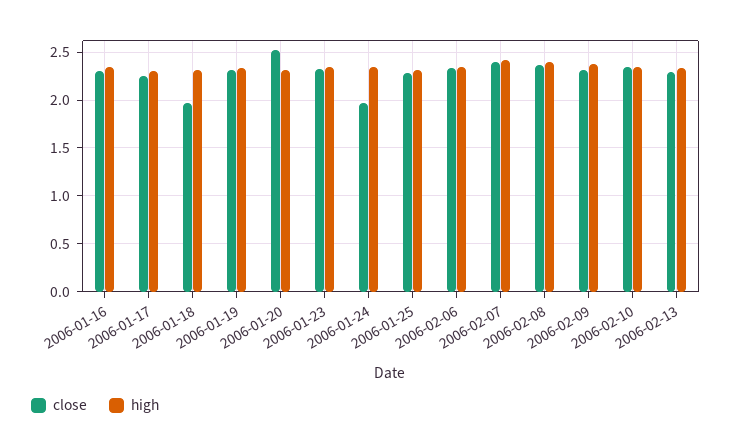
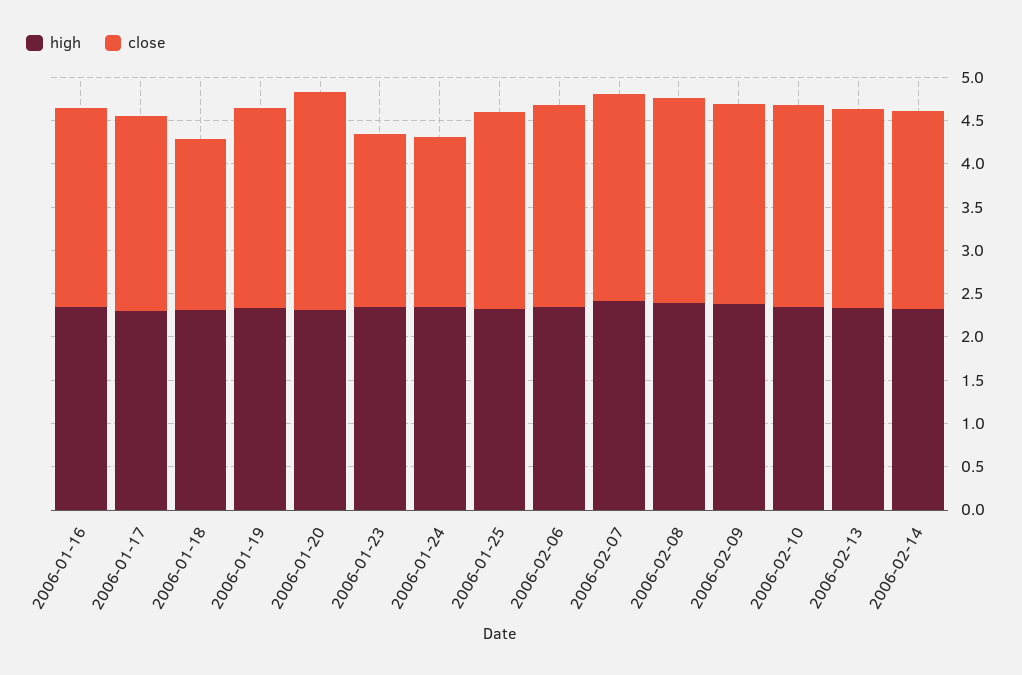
close, 2006-01-23: 2.3 -> 2
high, 2006-02-14: none -> 2.3
close, 2006-02-14: none -> 2.3

